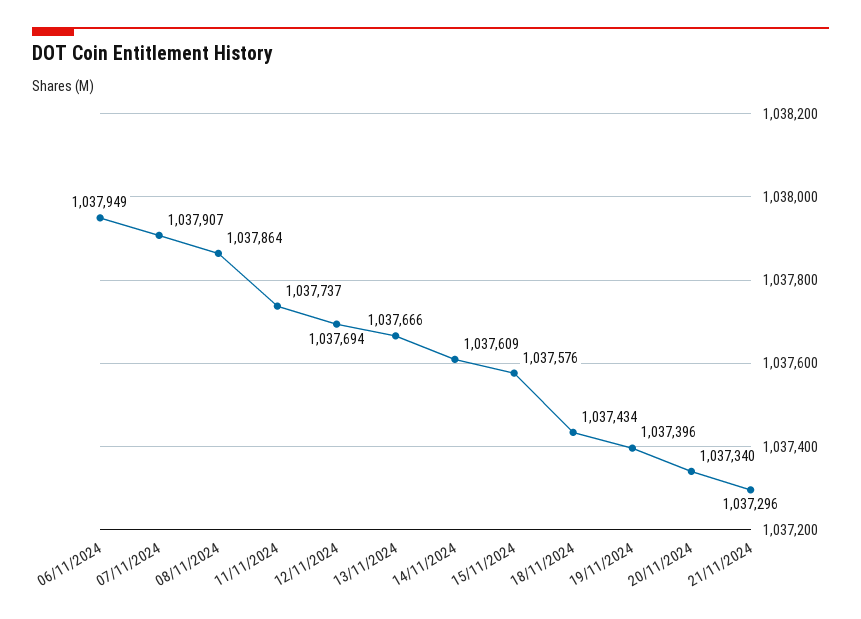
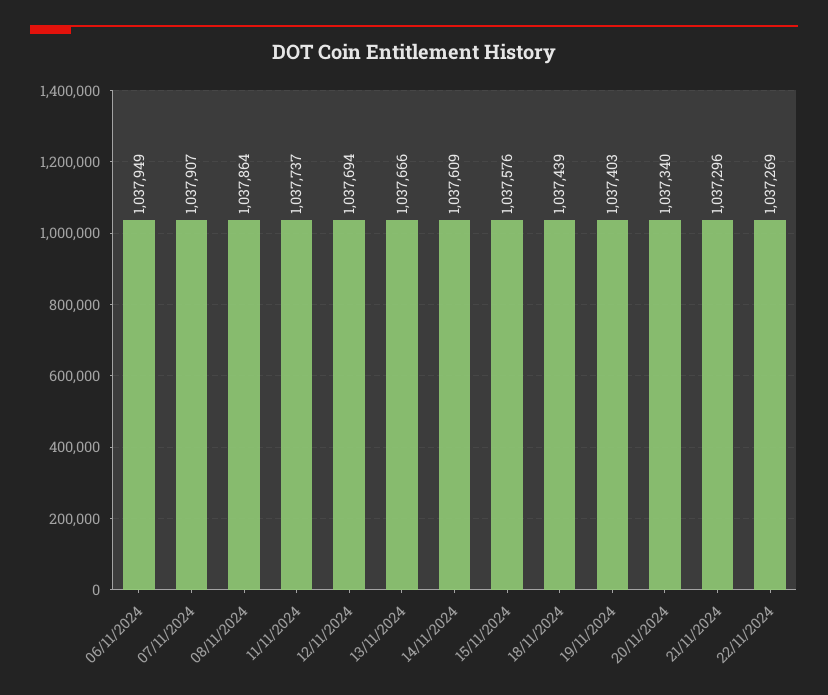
18/11/2024: 1037434 -> 1037439
19/11/2024: 1037396 -> 1037403
22/11/2024: none -> 1037269

